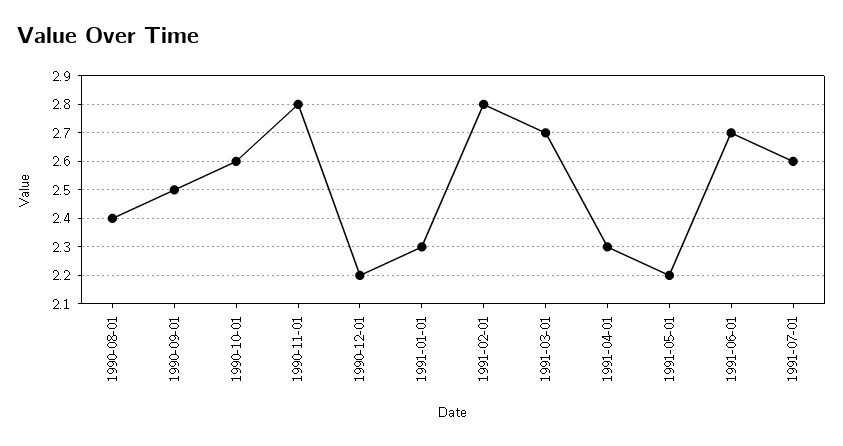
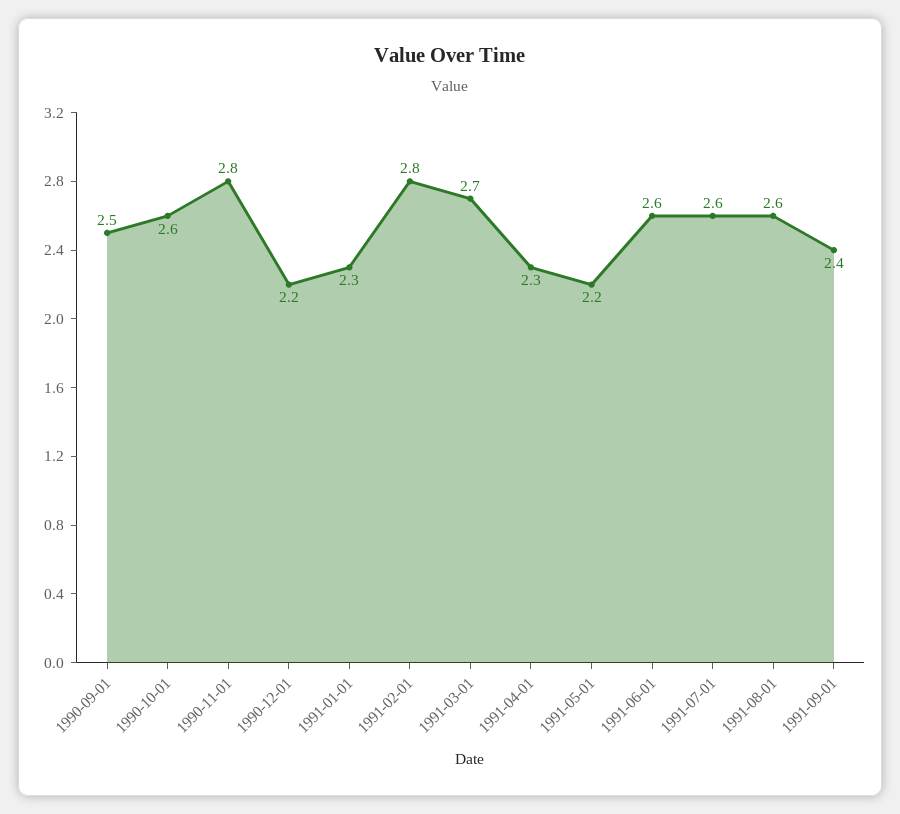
1990-08-01: 2.4 -> none
1991-06-01: 2.7 -> 2.6
1991-08-01: none -> 2.6
1991-09-01: none -> 2.4

